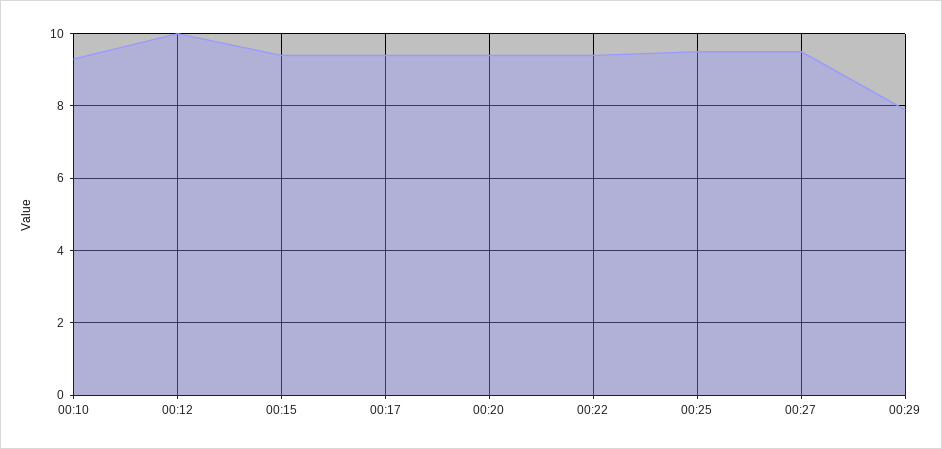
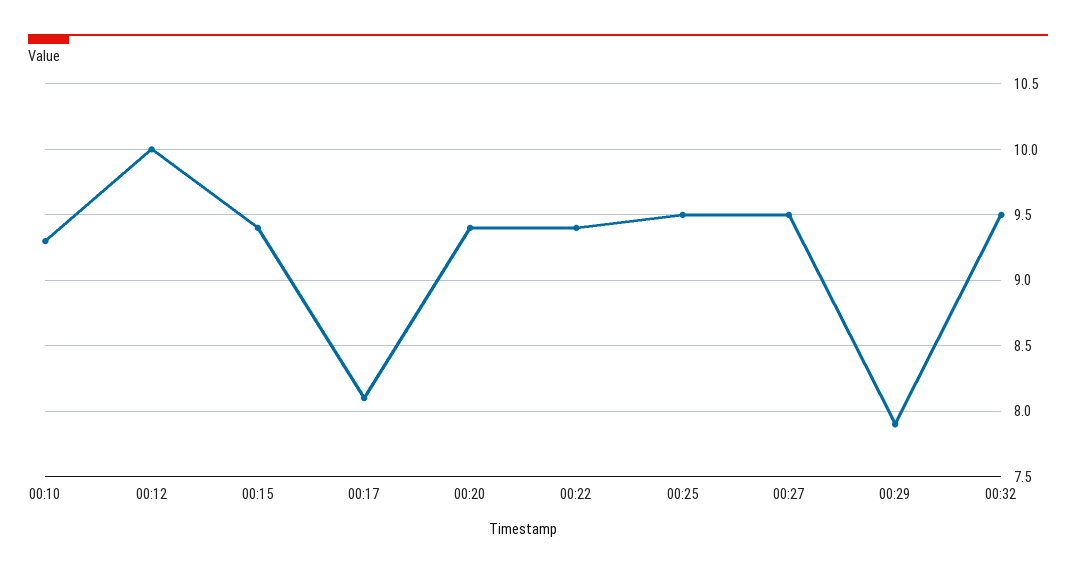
00:17: 9.5 -> 8.1
00:32: none -> 9.5

